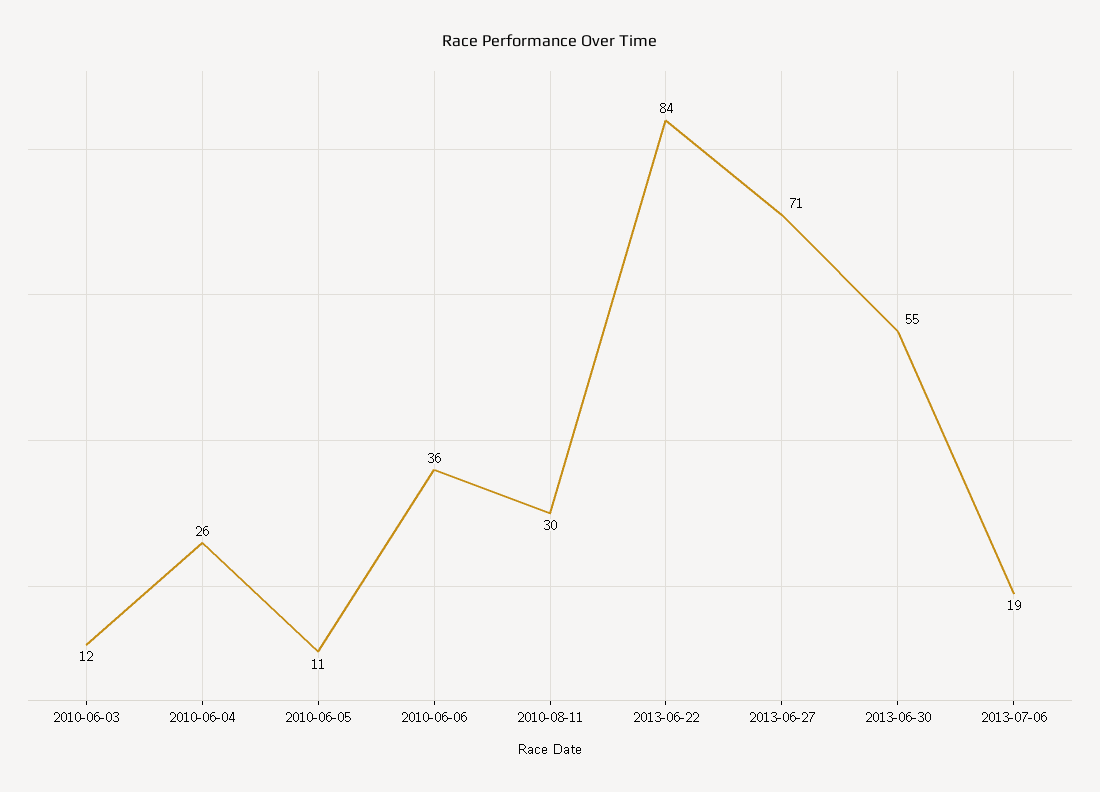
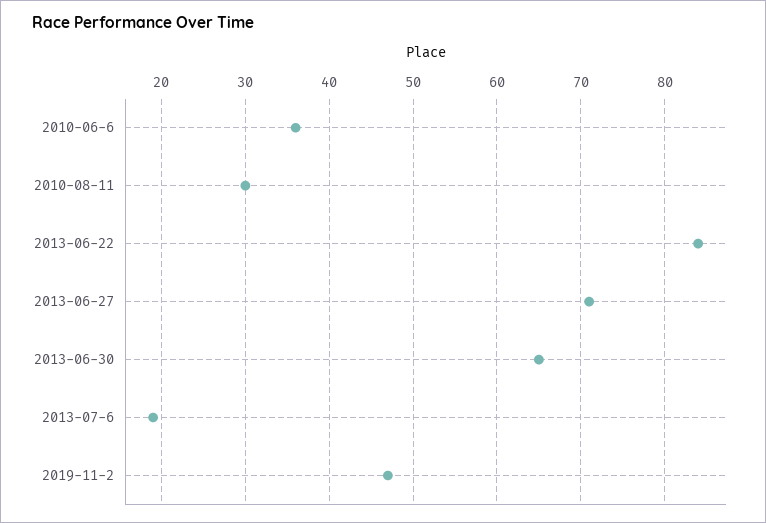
2010-06-03: 12 -> none
2010-06-04: 26 -> none
2010-06-05: 11 -> none
2013-06-30: 55 -> 65
2019-11-2: none -> 47

